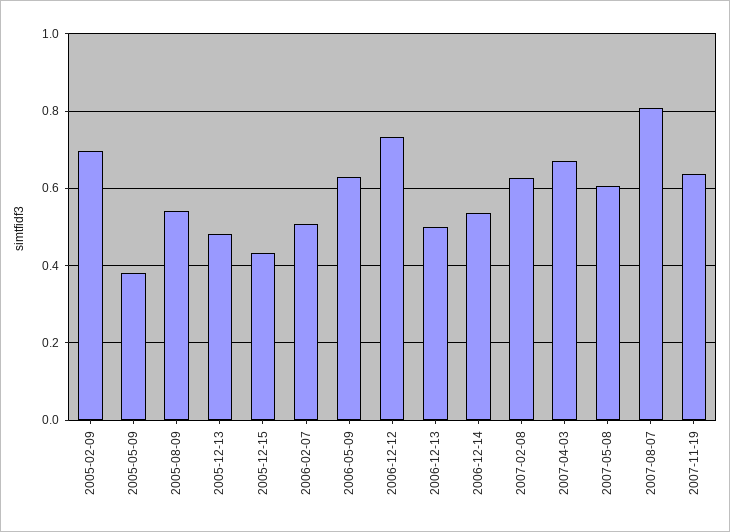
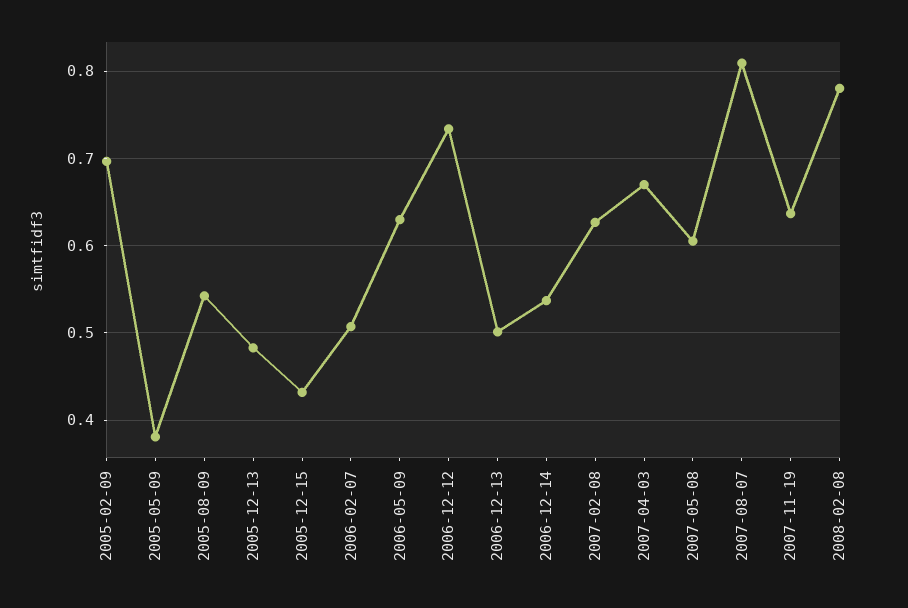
2008-02-08: none -> 0.78

